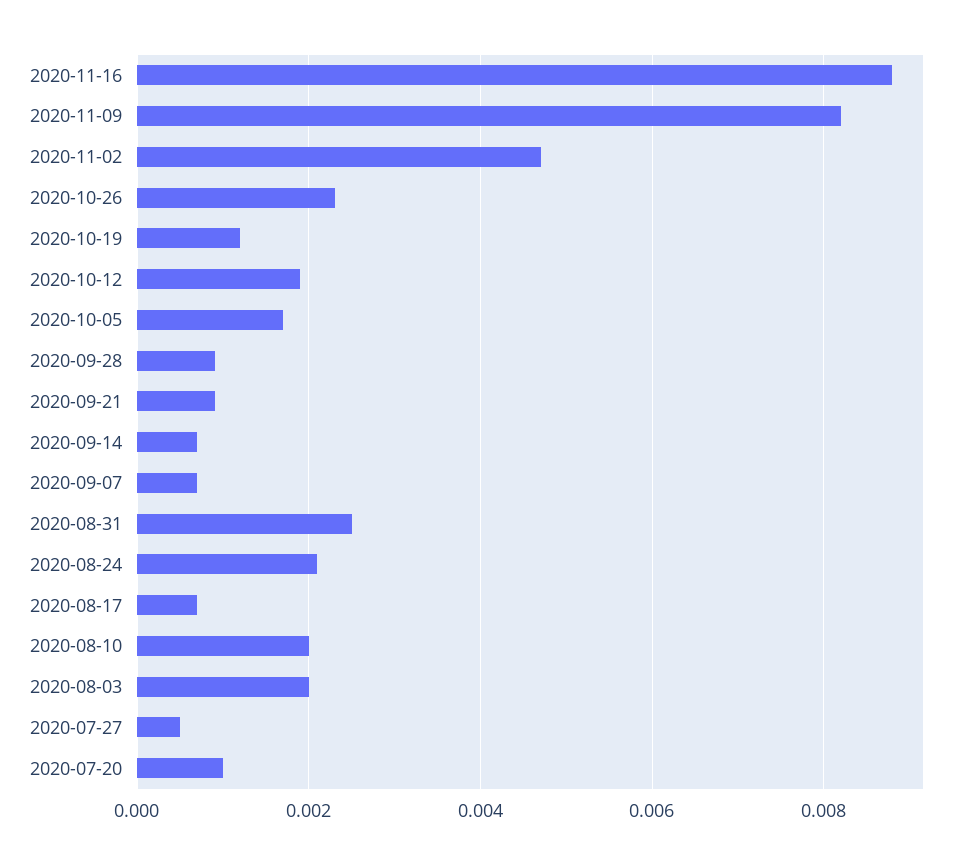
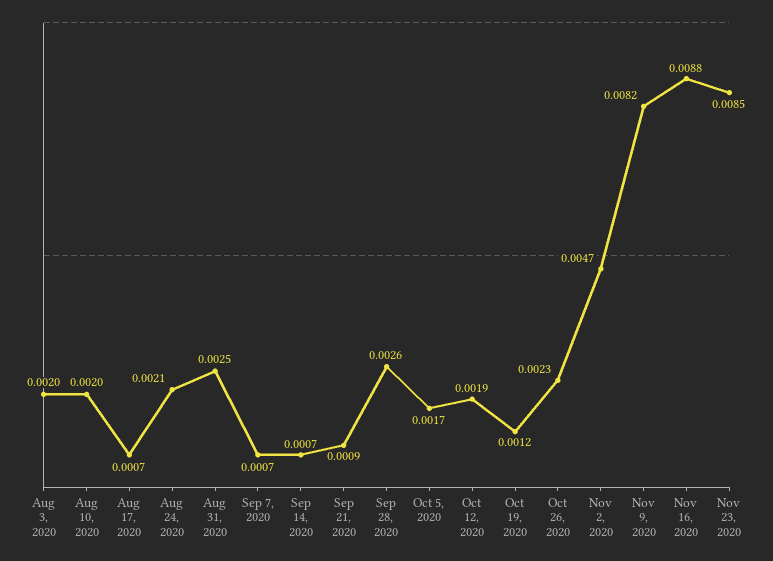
2020-09-28: 0.001 -> 0.0026
2020-07-27: 0.0005 -> none
2020-07-20: 0.001 -> none
Nov 23, 2020: none -> 0.0085

